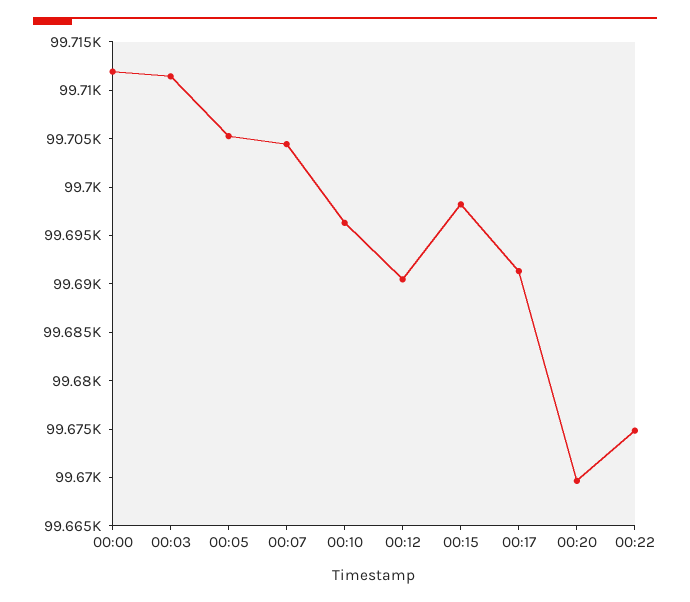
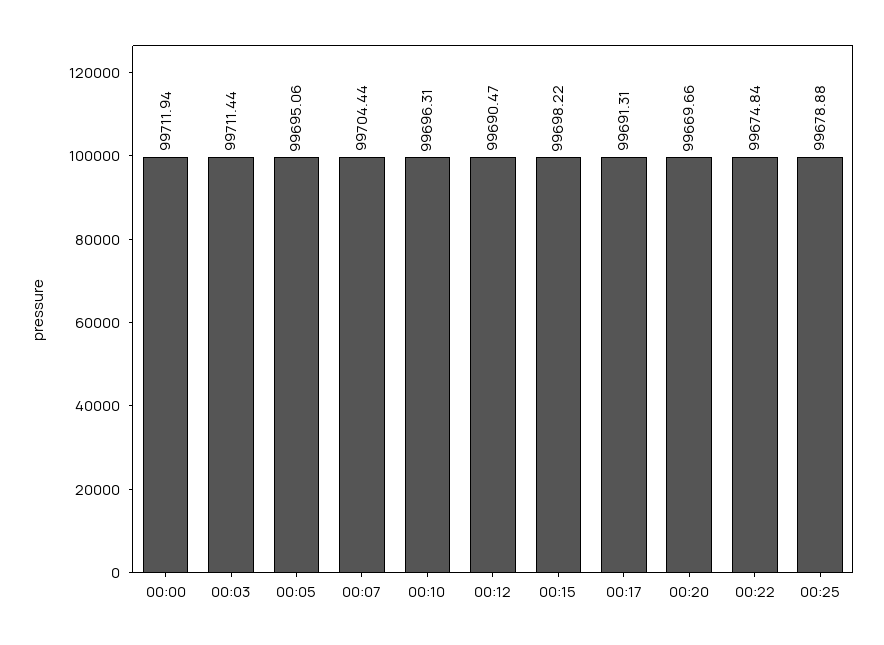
00:05: 99705 -> 99695.06
00:25: none -> 99678.88

